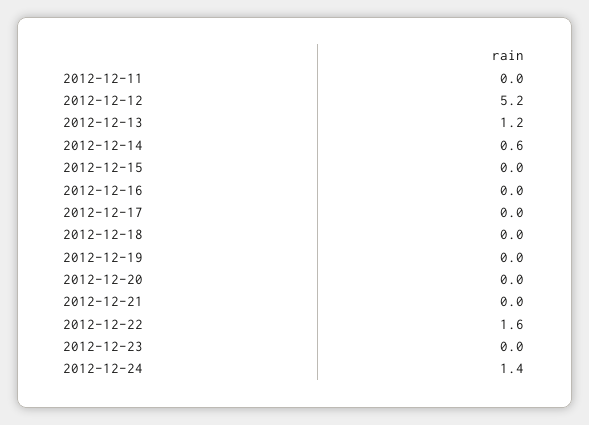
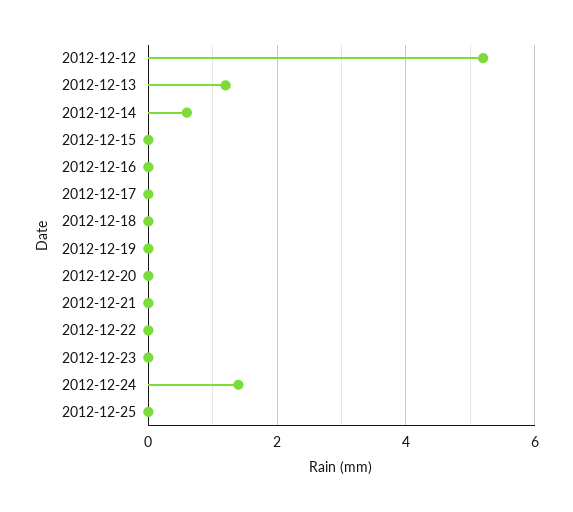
2012-12-11: 0 -> none
2012-12-22: 1.6 -> 0
2012-12-25: none -> 0

